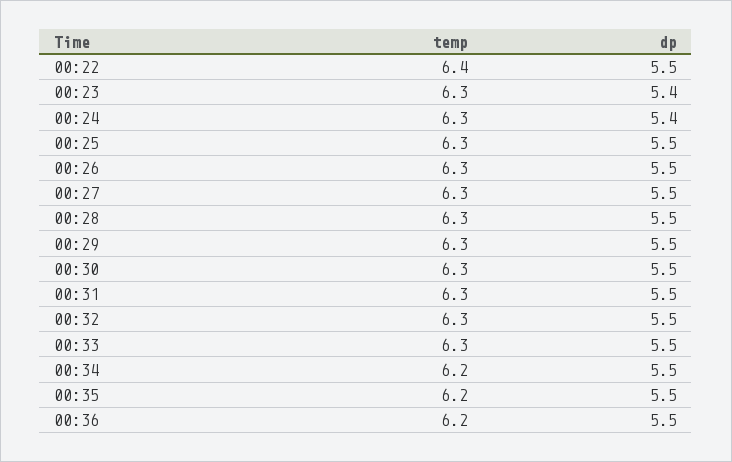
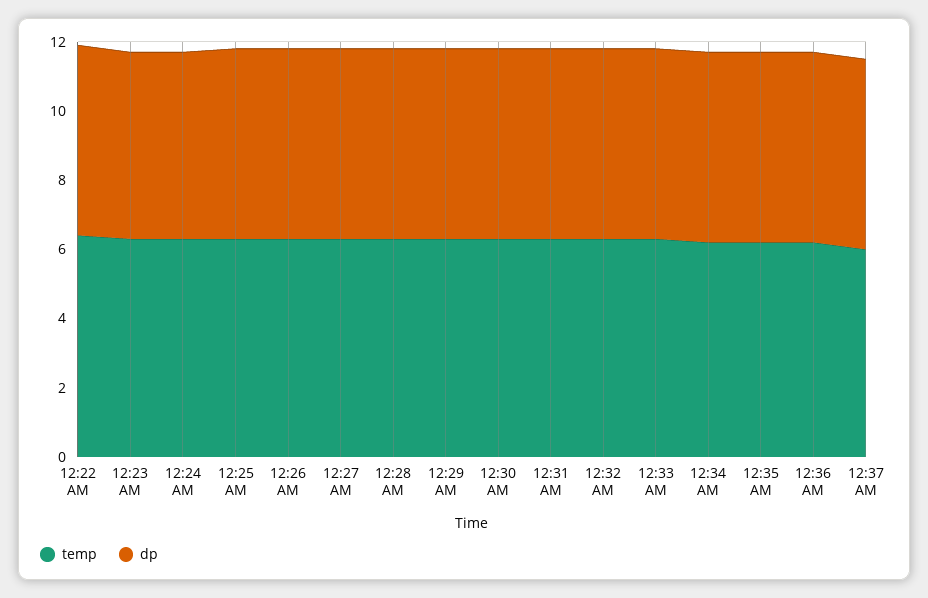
temp, 12:37 AM: none -> 6
dp, 12:37 AM: none -> 5.5

